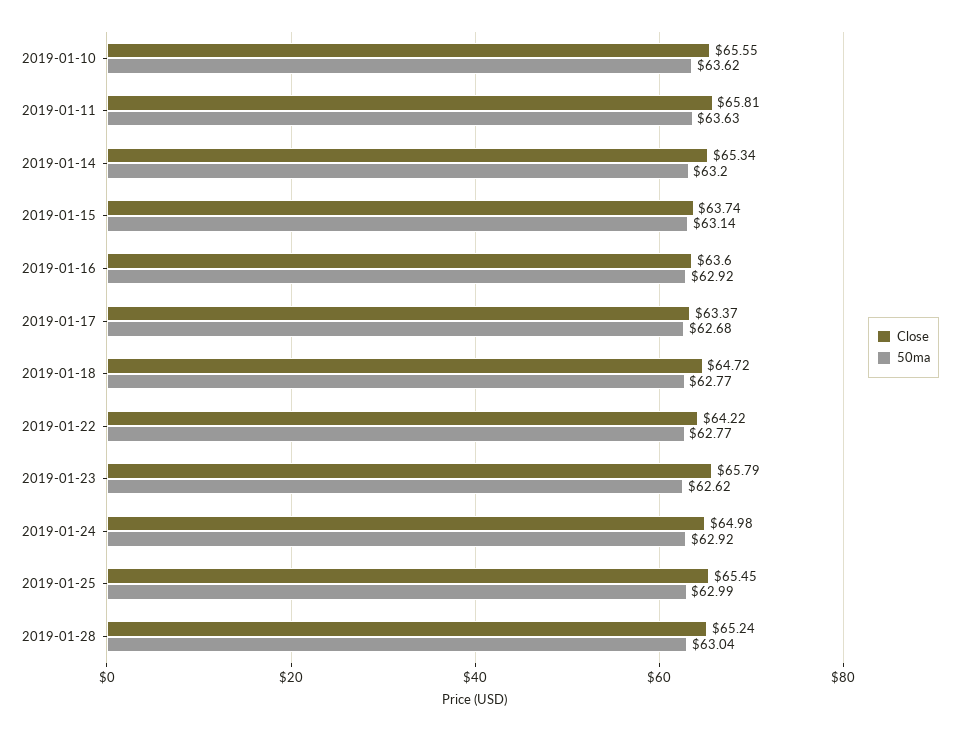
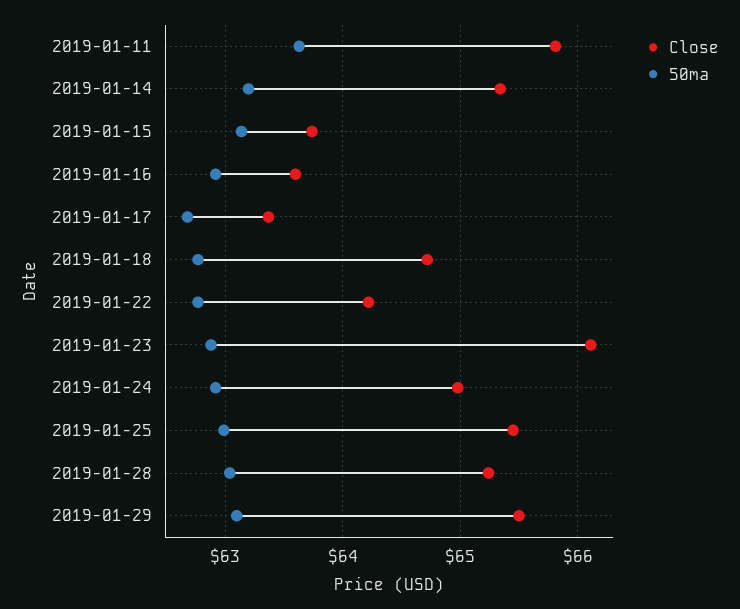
Close, 2019-01-10: 65.55 -> none
50ma, 2019-01-10: 63.62 -> none
Close, 2019-01-23: 65.79 -> 66.1
50ma, 2019-01-23: 62.62 -> 62.9
Close, 2019-01-29: none -> 65.5
50ma, 2019-01-29: none -> 63.1

